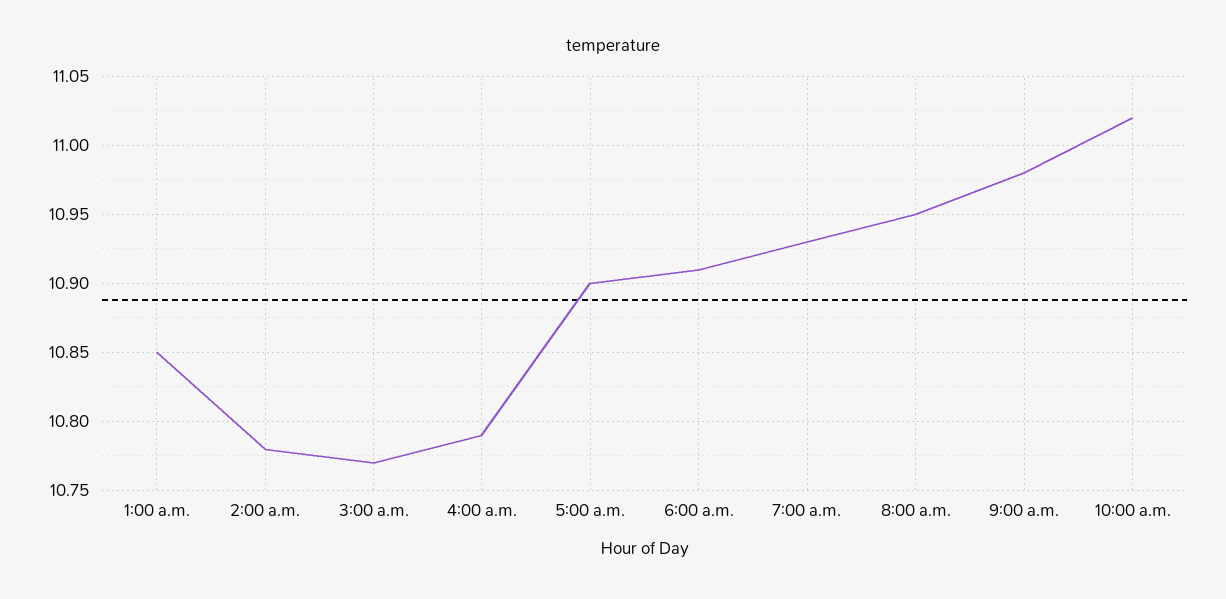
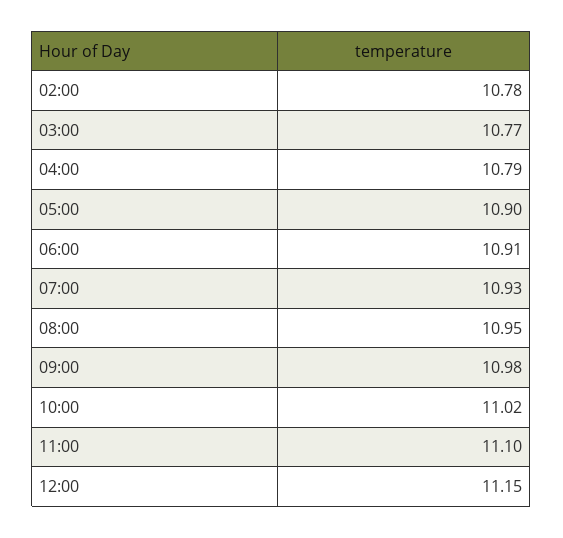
1:00 a.m.: 10.85 -> none
11:00: none -> 11.1
12:00: none -> 11.15

